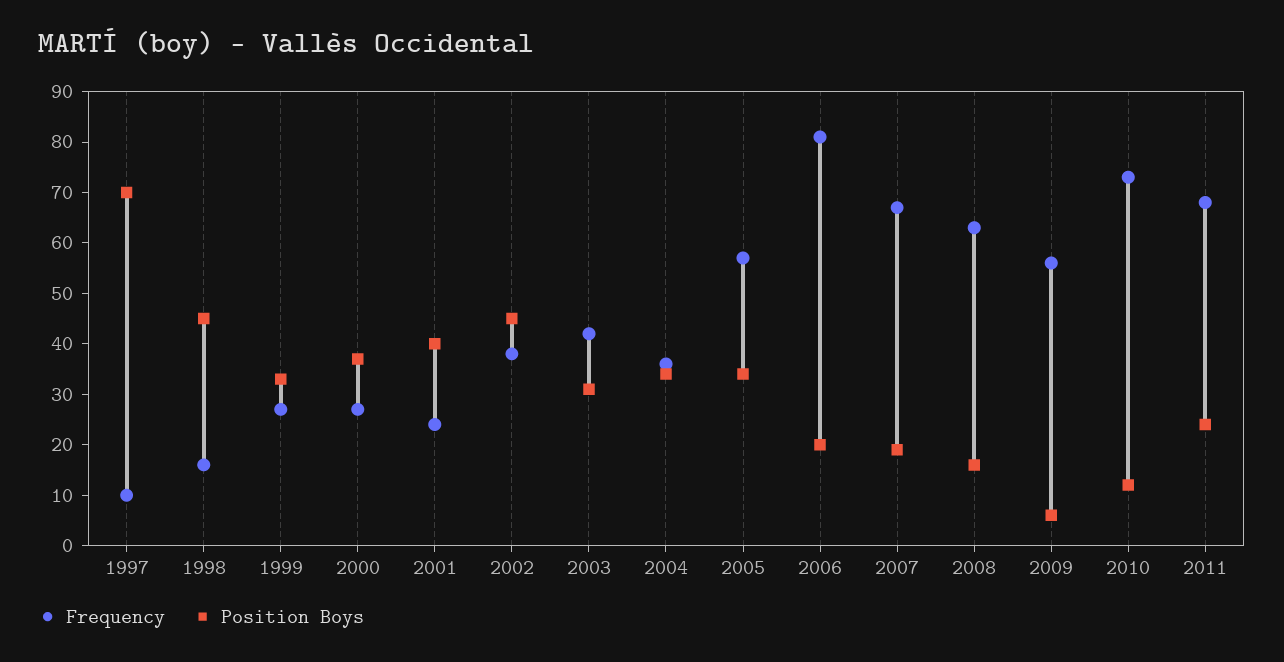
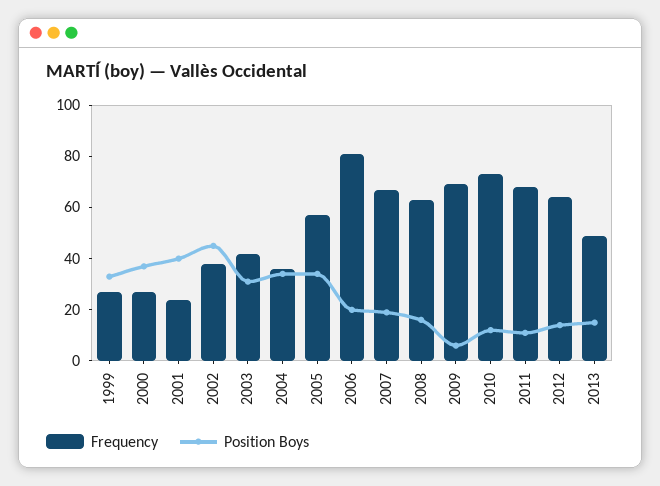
Frequency, 1997: 10 -> none
Position Boys, 1997: 70 -> none
Frequency, 1998: 15 -> none
Position Boys, 1998: 45 -> none
Frequency, 2009: 55 -> 70
Position Boys, 2011: 25 -> 10
Frequency, 2012: none -> 65
Position Boys, 2012: none -> 15
Frequency, 2013: none -> 50
Position Boys, 2013: none -> 15

